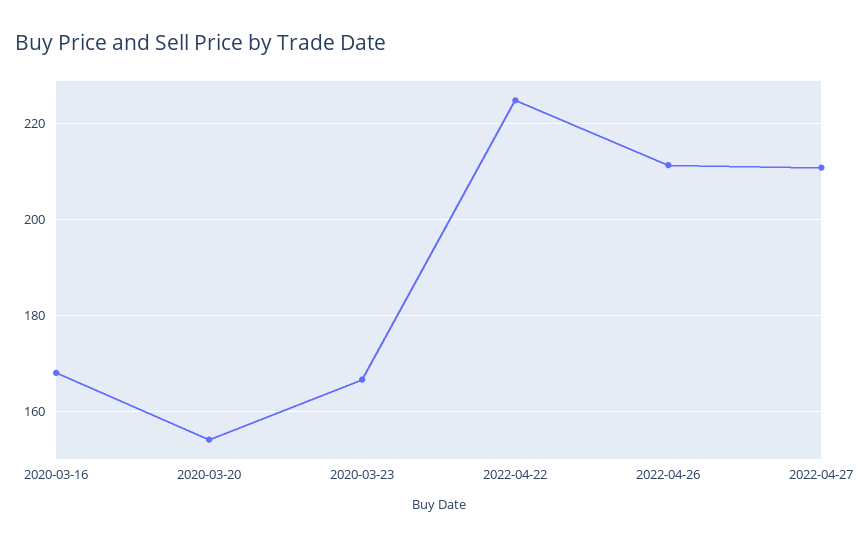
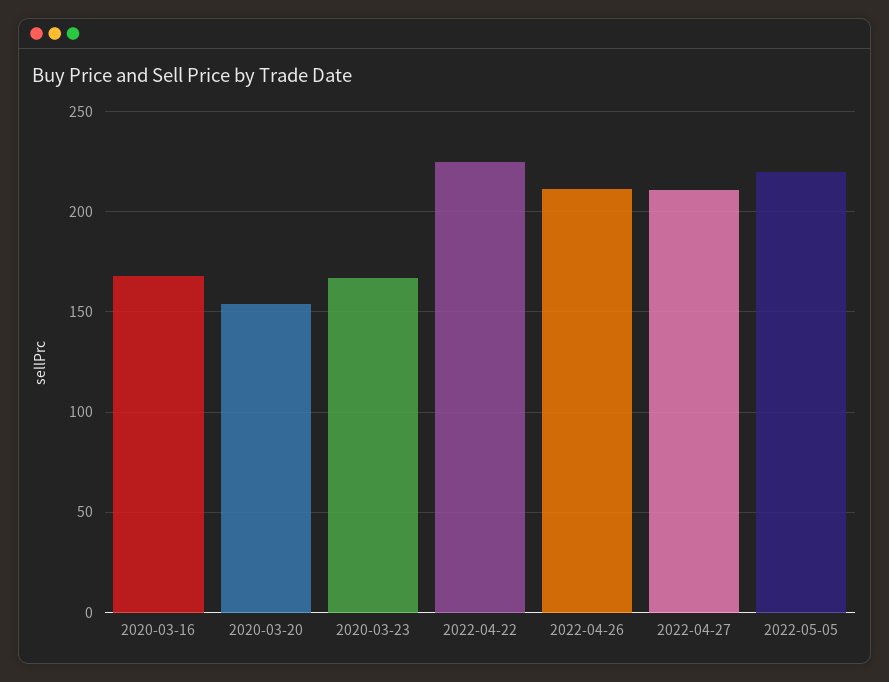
2022-05-05: none -> 220

